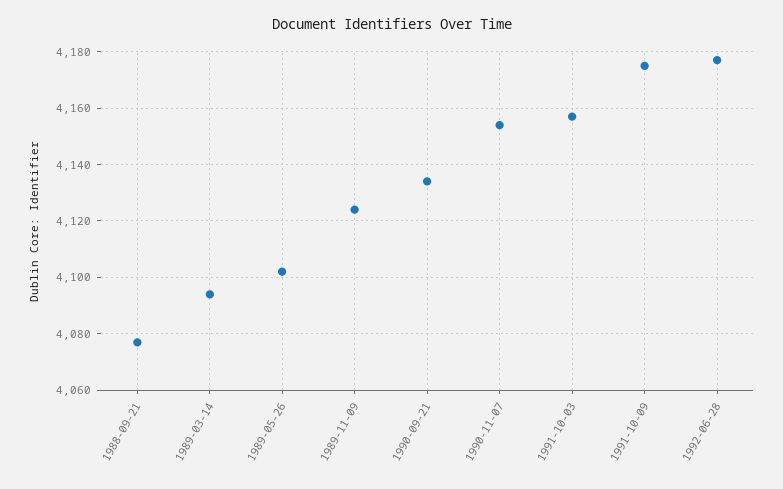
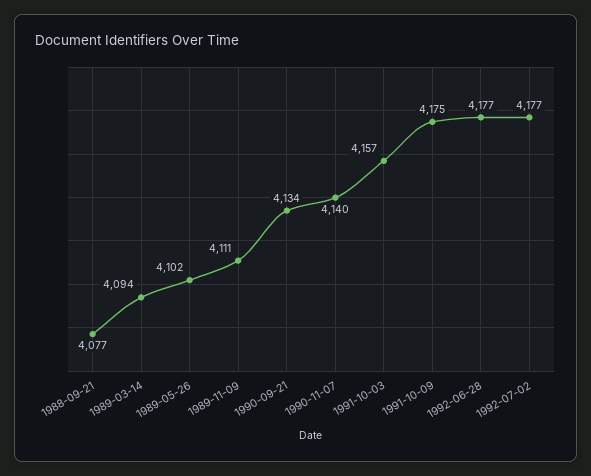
1989-11-09: 4125 -> 4111
1990-11-07: 4155 -> 4140
1992-07-02: none -> 4177

